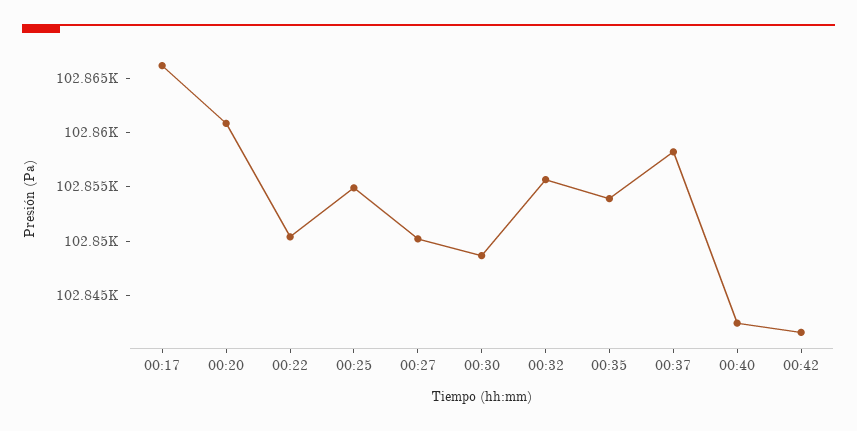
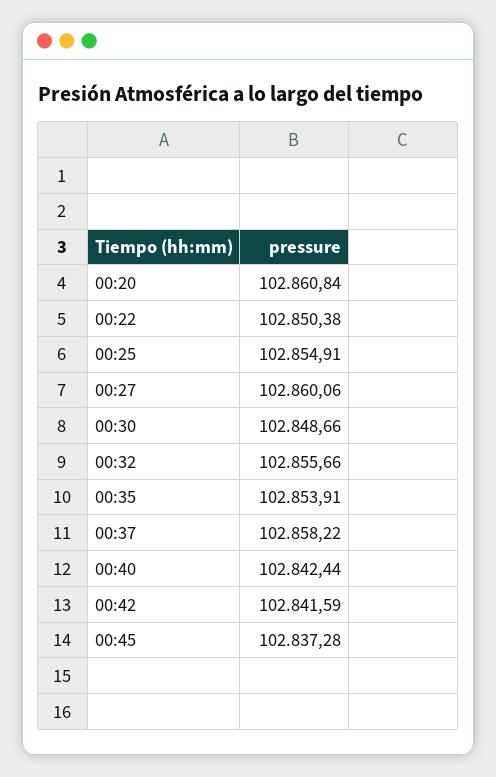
00:17: 102866 -> none
00:27: 102850 -> 102860.06
00:45: none -> 102837.28

